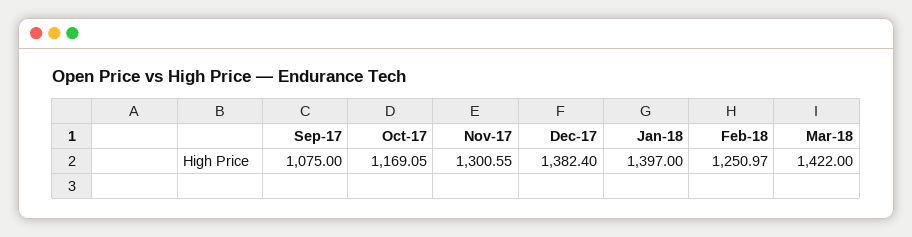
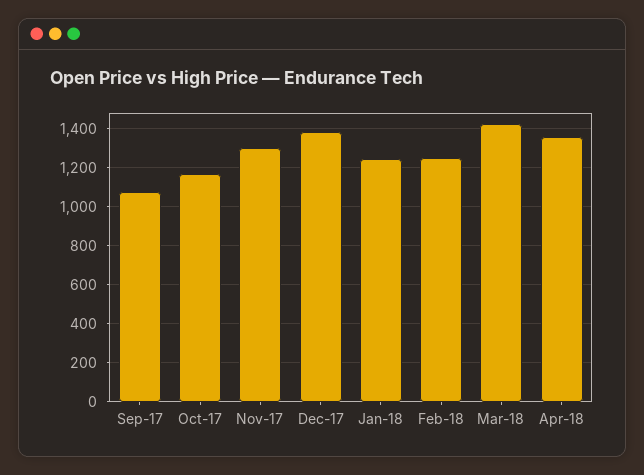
Jan-18: 1397 -> 1250
Apr-18: none -> 1350

